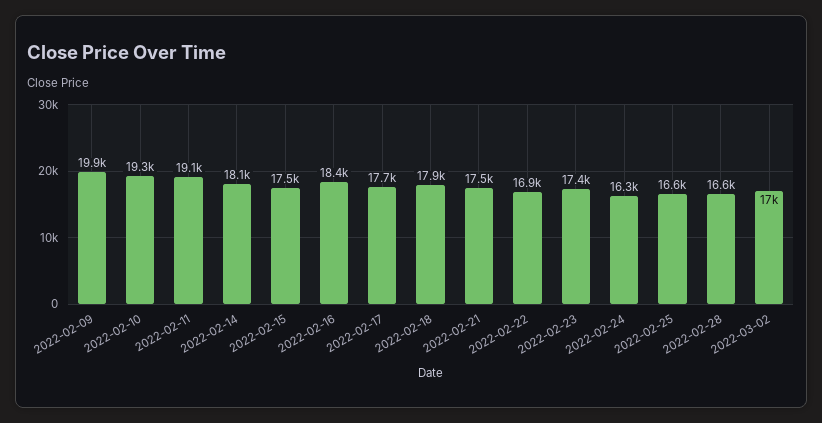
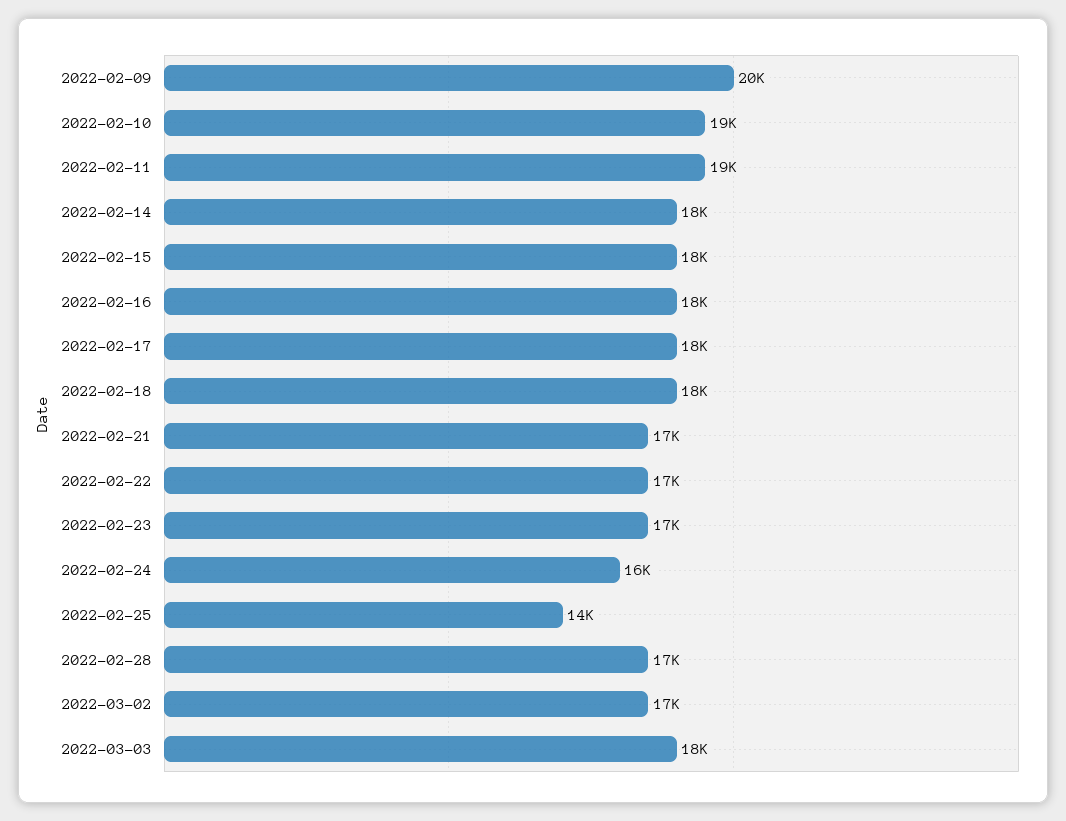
2022-02-25: 16600 -> 14000
2022-03-03: none -> 18000

